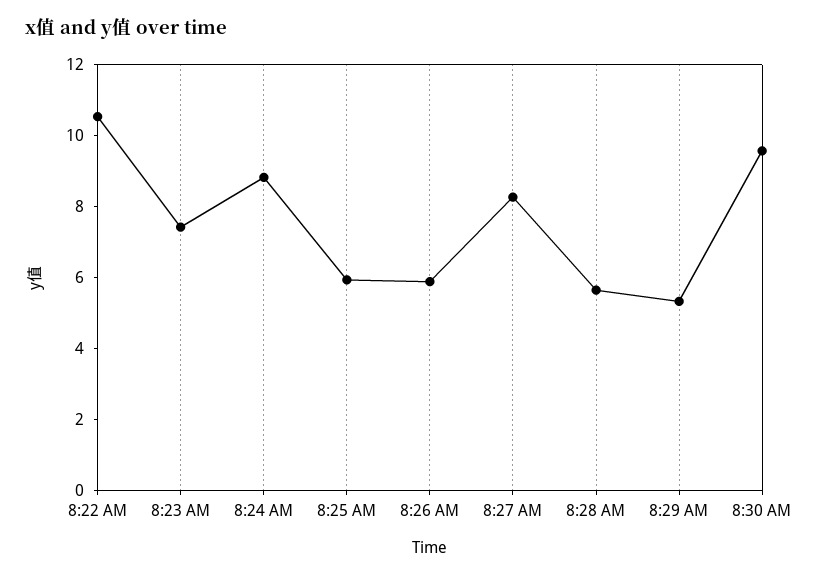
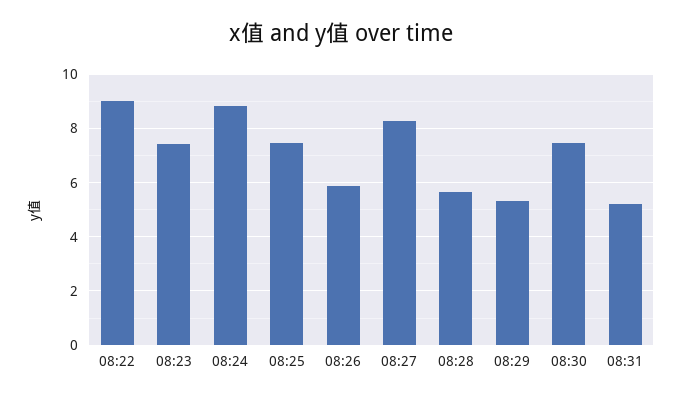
8:22 AM: 10.5 -> 9
8:25 AM: 6 -> 7.5
8:30 AM: 9.5 -> 7.5
08:31: none -> 5.25

